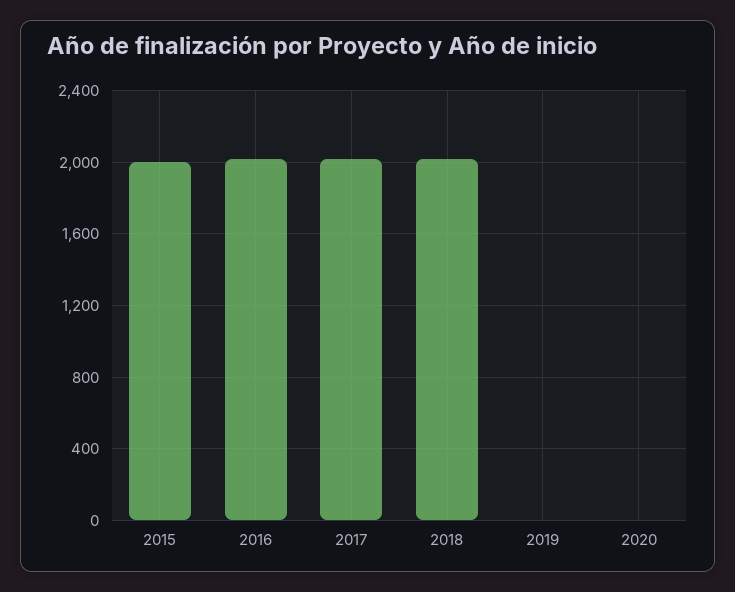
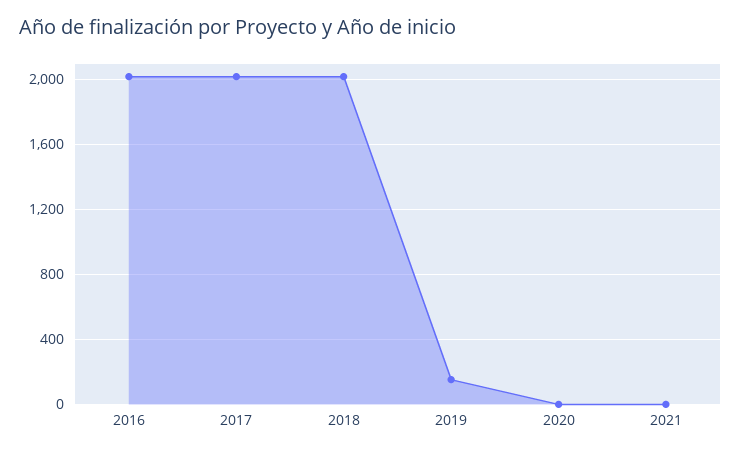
2015: 2000 -> none
2019: 0 -> 150
2021: none -> 0

